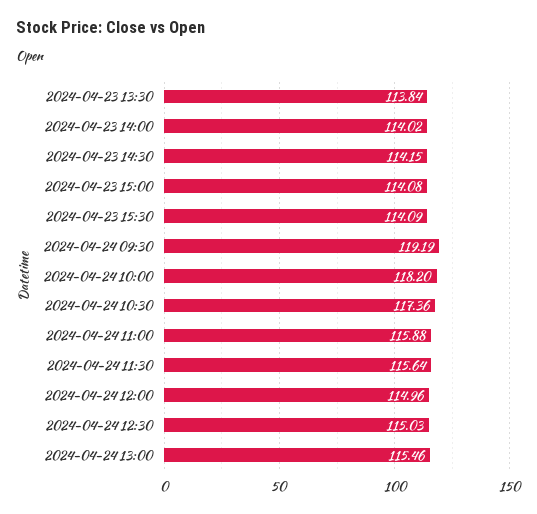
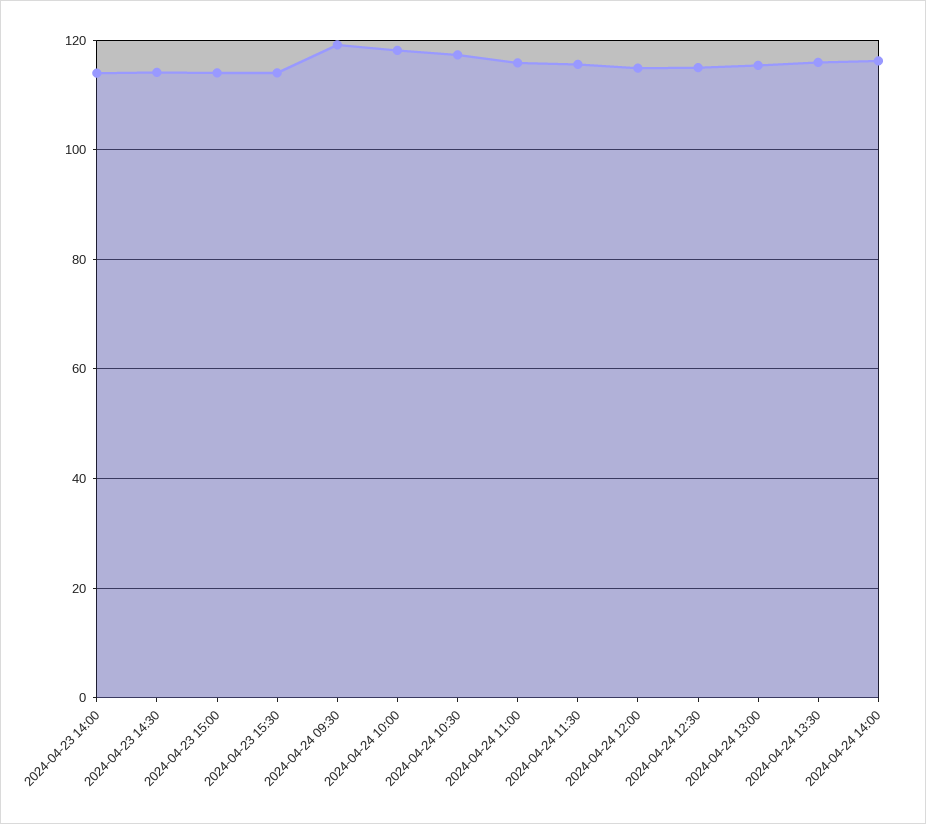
2024-04-23 13:30: 113.84 -> none
2024-04-24 13:30: none -> 116
2024-04-24 14:00: none -> 116

